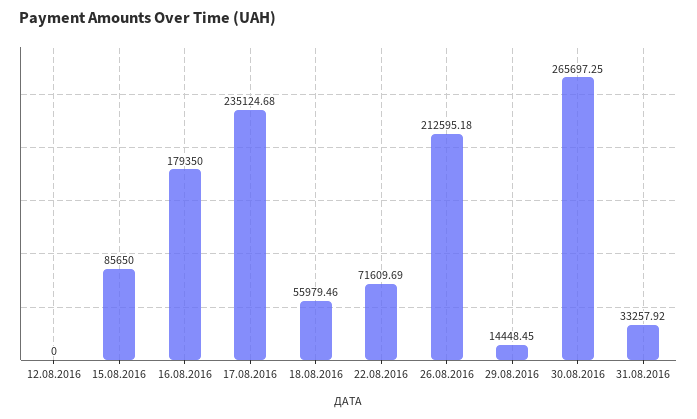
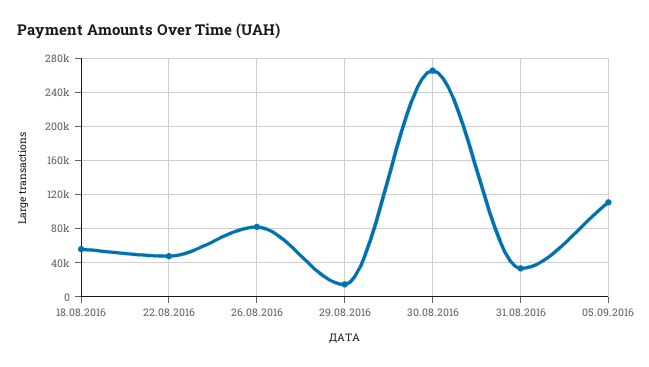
12.08.2016: 0 -> none
15.08.2016: 85650 -> none
16.08.2016: 179350 -> none
17.08.2016: 235124.68 -> none
22.08.2016: 71609.69 -> 50000
26.08.2016: 212595.18 -> 80000
05.09.2016: none -> 110000

